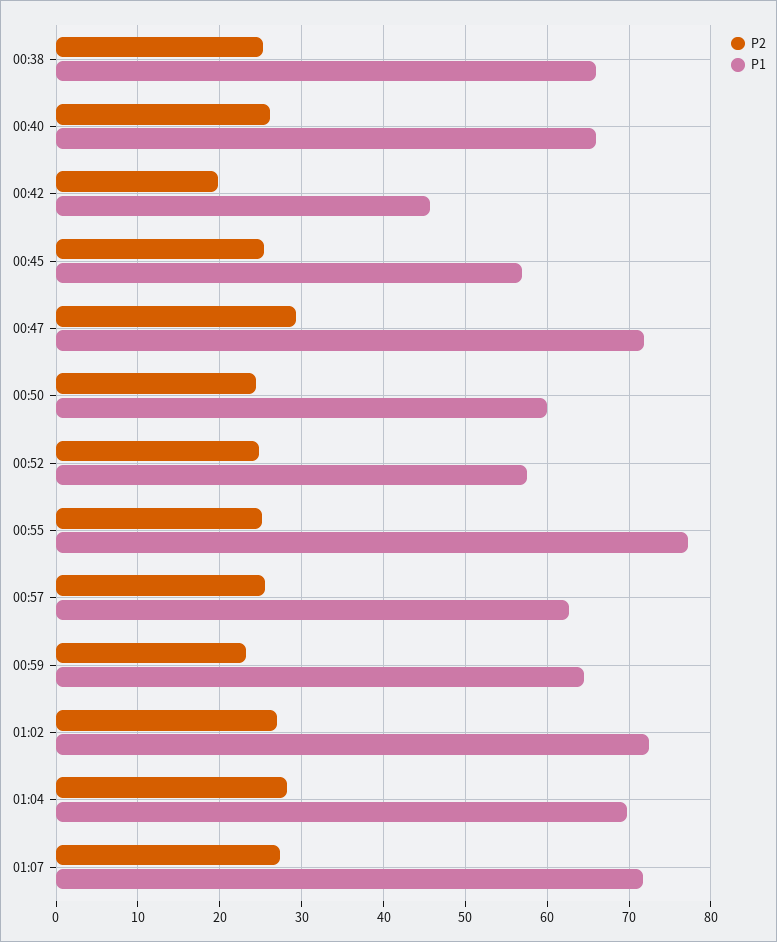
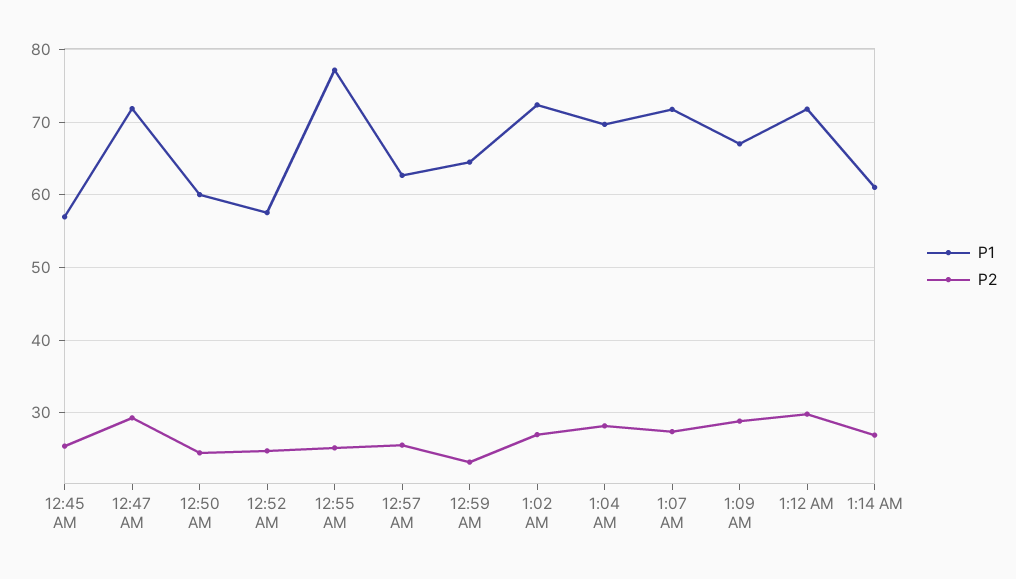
P2, 00:38: 25 -> none
P1, 00:38: 66 -> none
P2, 00:40: 26 -> none
P1, 00:40: 66 -> none
P2, 00:42: 20 -> none
P1, 00:42: 46 -> none
P1, 1:09 AM: none -> 67
P2, 1:09 AM: none -> 29
P1, 1:12 AM: none -> 72
P2, 1:12 AM: none -> 30
P1, 1:14 AM: none -> 61
P2, 1:14 AM: none -> 27

